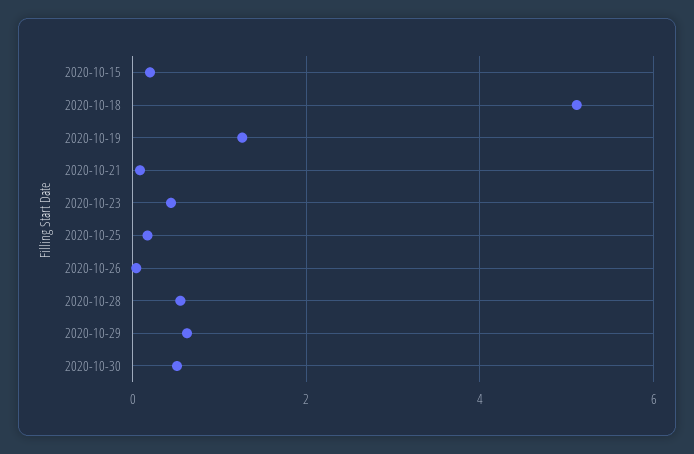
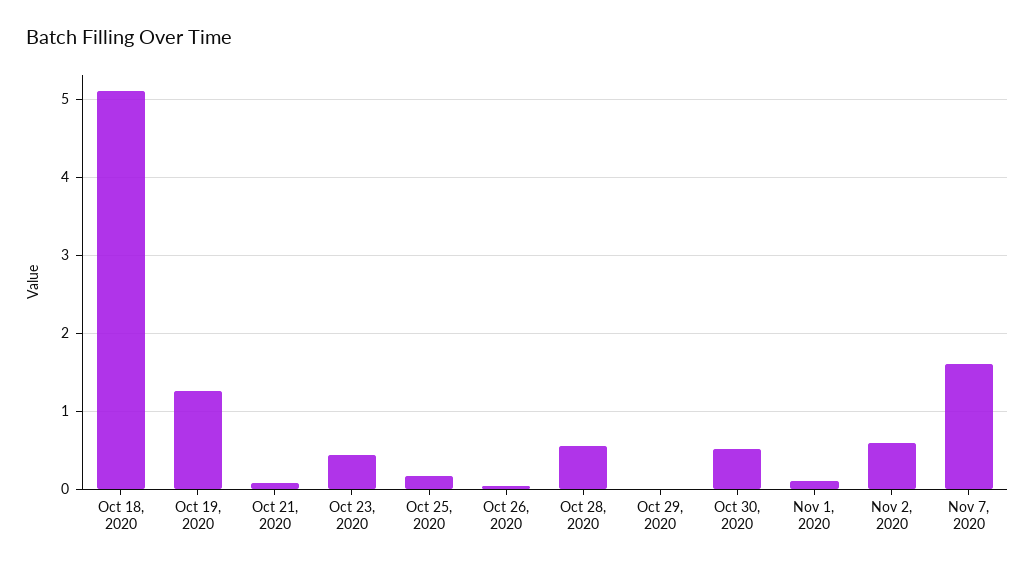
2020-10-15: 0.2 -> none
2020-10-29: 0.6 -> 0
Nov 1, 2020: none -> 0.1
Nov 2, 2020: none -> 0.6
Nov 7, 2020: none -> 1.6

